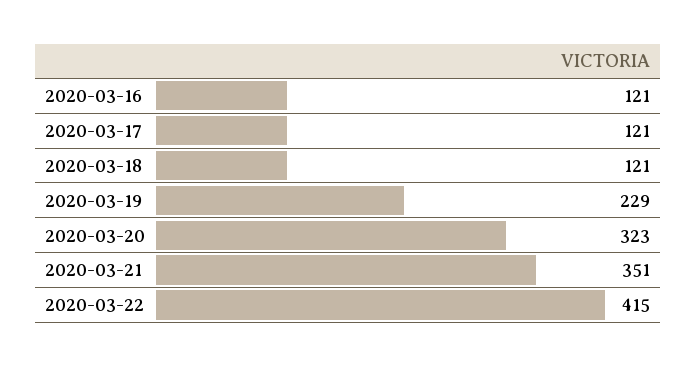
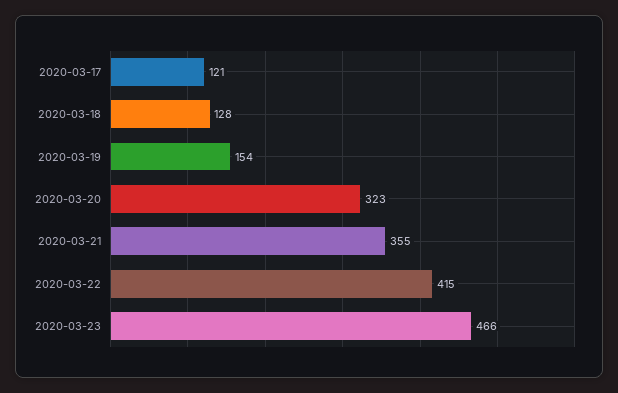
2020-03-16: 121 -> none
2020-03-18: 121 -> 128
2020-03-19: 229 -> 154
2020-03-21: 351 -> 355
2020-03-23: none -> 466

